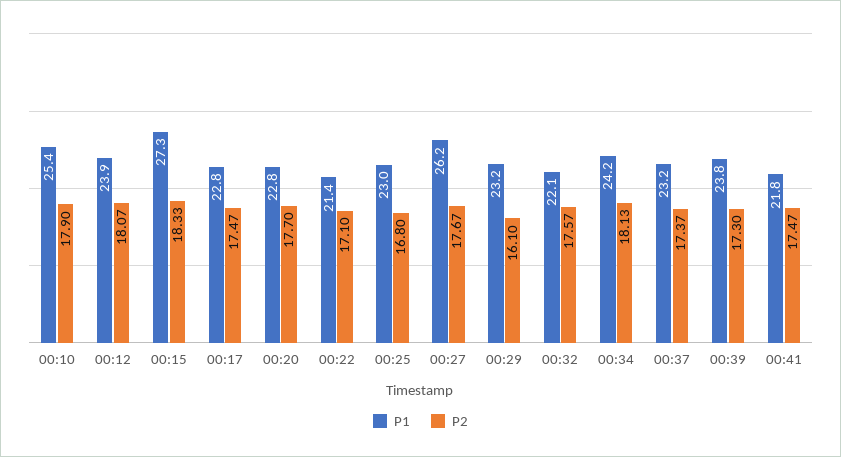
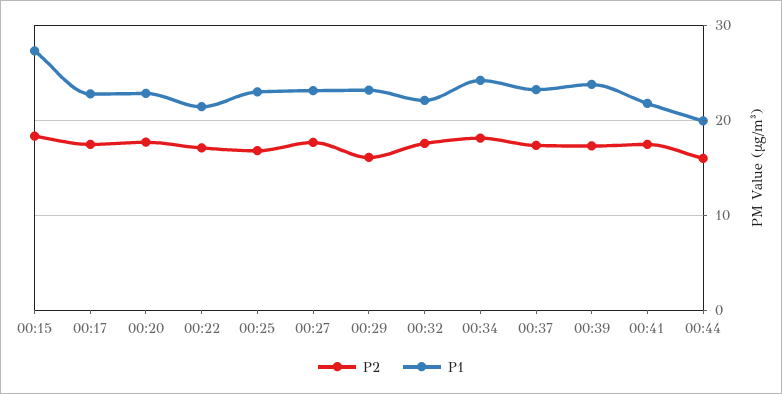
P1, 00:10: 25.4 -> none
P2, 00:10: 17.9 -> none
P1, 00:12: 23.9 -> none
P2, 00:12: 18.07 -> none
P1, 00:27: 26.2 -> 23
P2, 00:44: none -> 16
P1, 00:44: none -> 20

